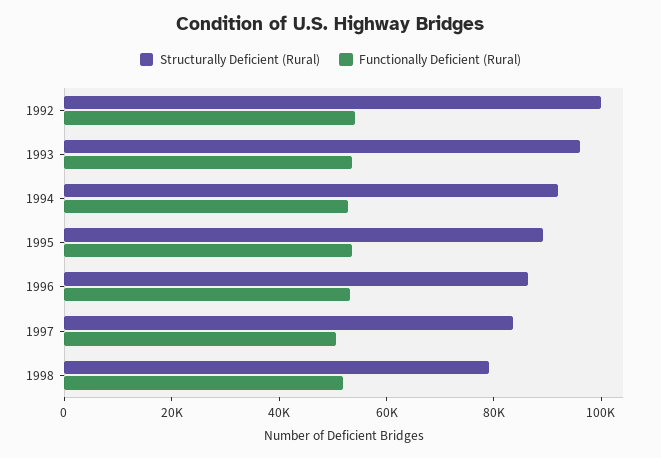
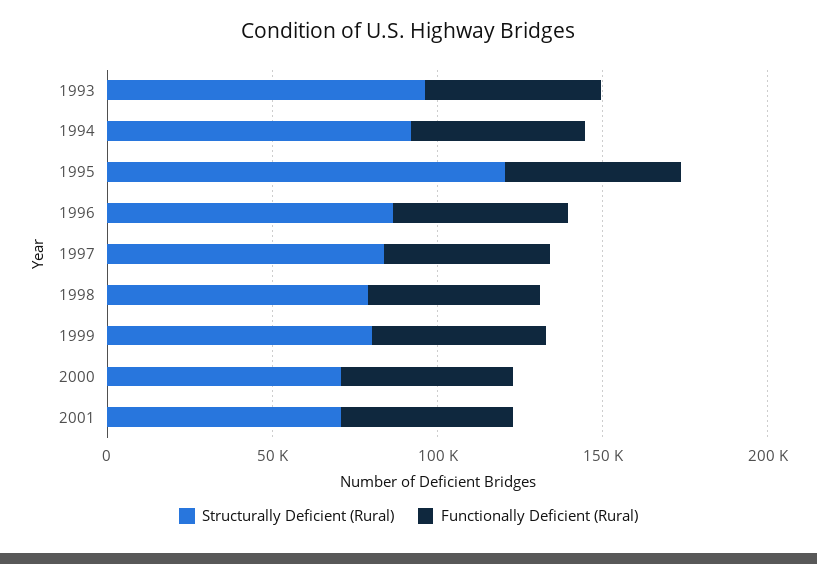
Structurally Deficient (Rural), 1992: 100000 -> none
Functionally Deficient (Rural), 1992: 55000 -> none
Structurally Deficient (Rural), 1995: 90000 -> 120000
Structurally Deficient (Rural), 1999: none -> 80000
Functionally Deficient (Rural), 1999: none -> 50000
Structurally Deficient (Rural), 2000: none -> 70000
Functionally Deficient (Rural), 2000: none -> 50000
Structurally Deficient (Rural), 2001: none -> 70000
Functionally Deficient (Rural), 2001: none -> 50000

